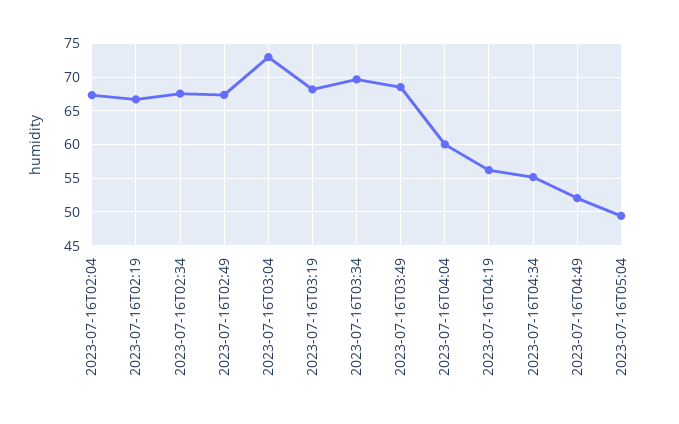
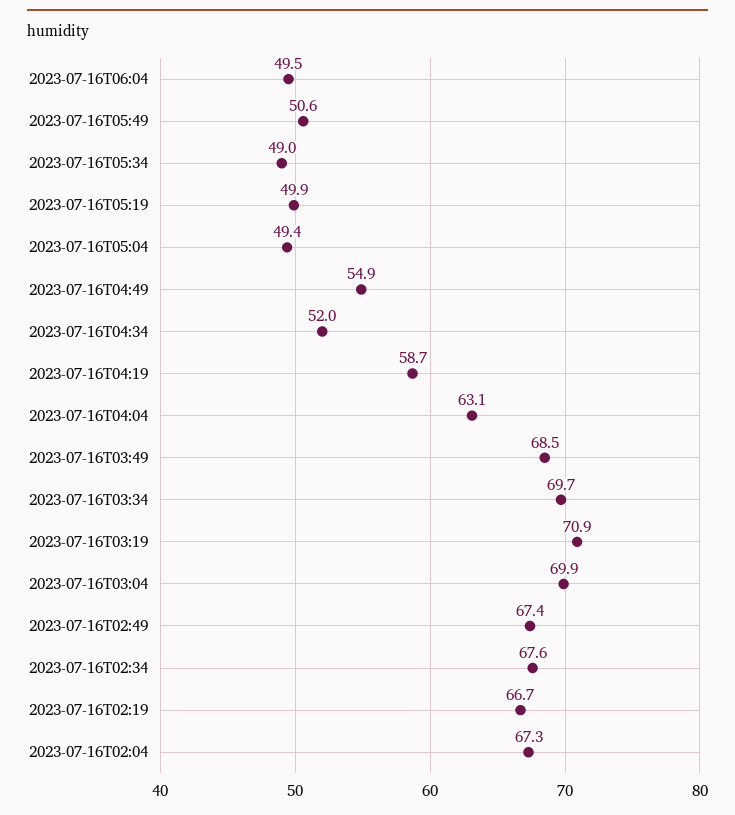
2023-07-16T03:04: 73 -> 69.9
2023-07-16T03:19: 68 -> 70.9
2023-07-16T04:04: 60 -> 63.1
2023-07-16T04:19: 56 -> 58.7
2023-07-16T04:34: 55 -> 52
2023-07-16T04:49: 52 -> 54.9
2023-07-16T06:04: none -> 49.5
2023-07-16T05:49: none -> 50.6
2023-07-16T05:34: none -> 49
2023-07-16T05:19: none -> 49.9

